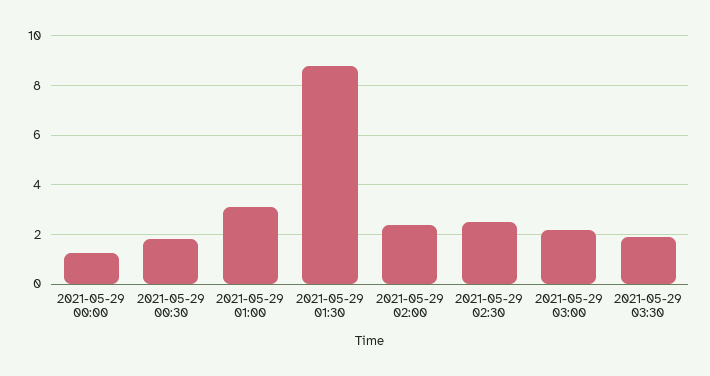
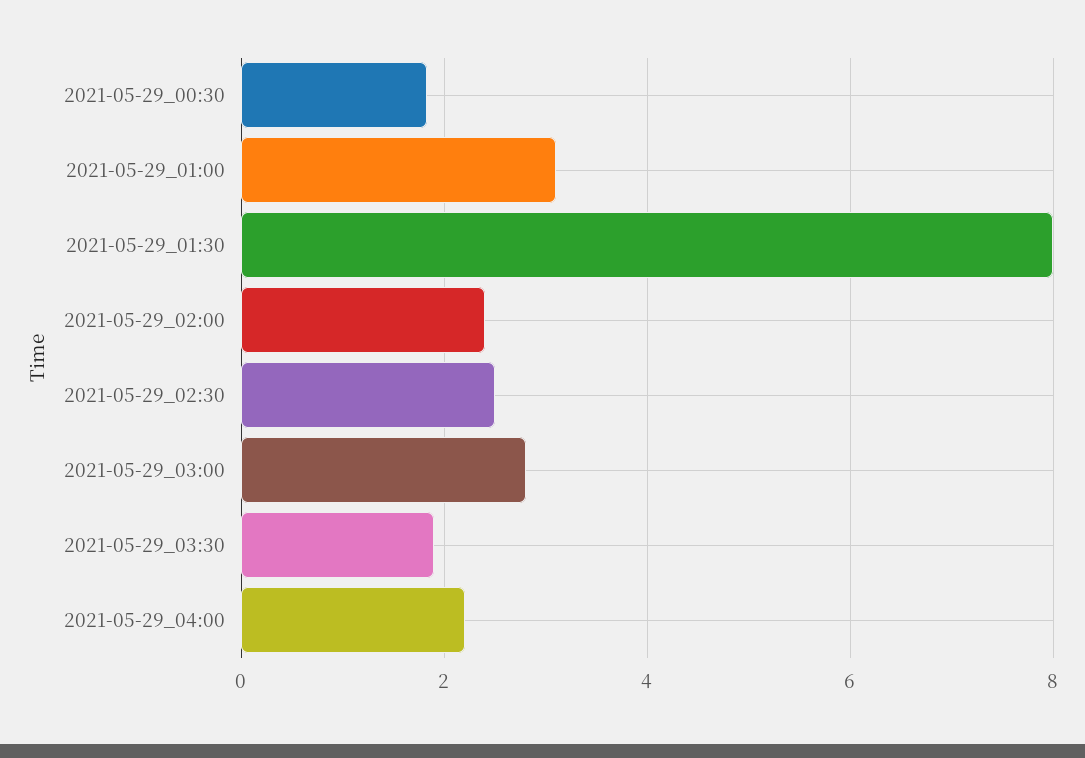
2021-05-29 00:00: 1.25 -> none
2021-05-29 01:30: 8.75 -> 8
2021-05-29 03:00: 2.25 -> 2.8
2021-05-29_04:00: none -> 2.2

